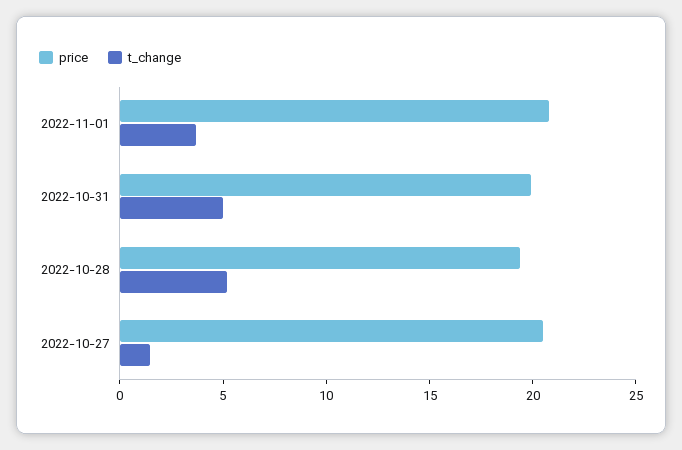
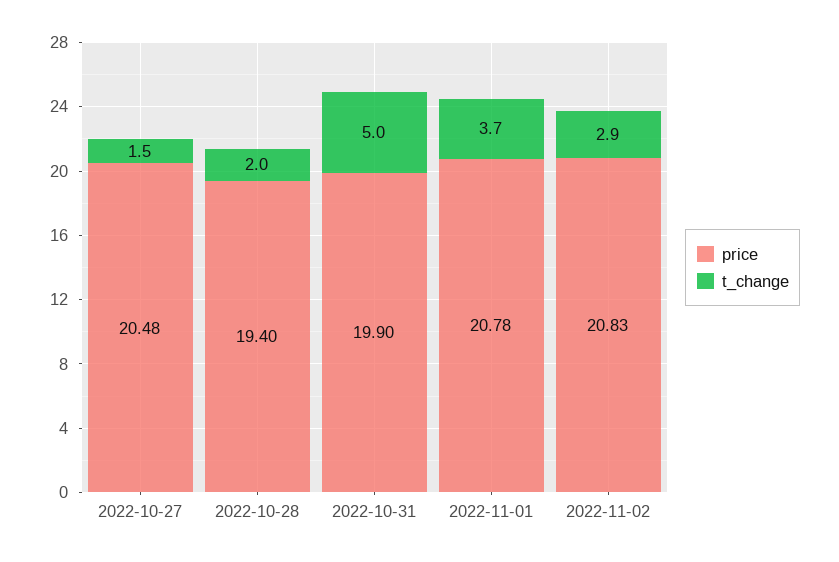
t_change, 2022-10-28: 5 -> 2
price, 2022-11-02: none -> 20.83
t_change, 2022-11-02: none -> 2.9

